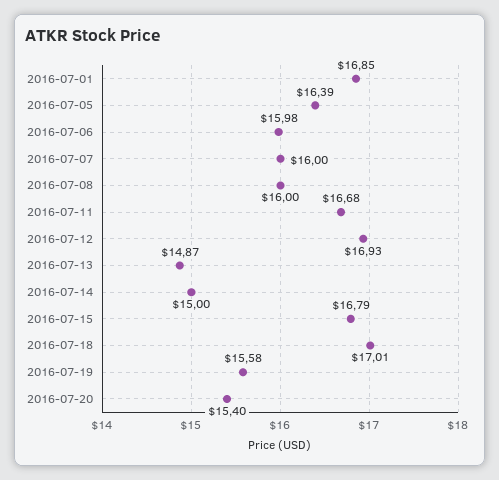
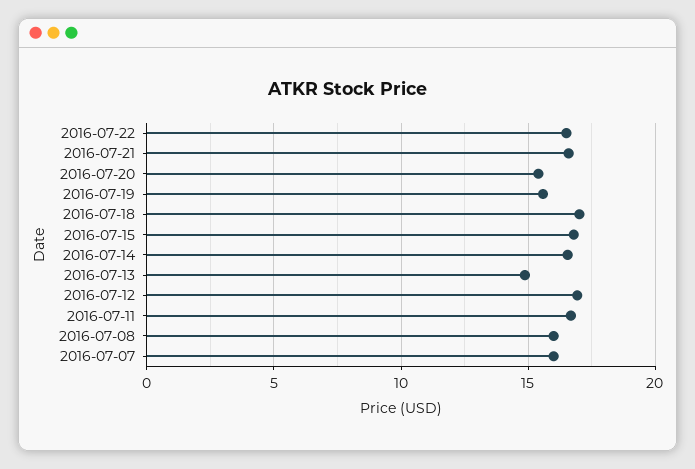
2016-07-01: 16.85 -> none
2016-07-05: 16.39 -> none
2016-07-06: 15.98 -> none
2016-07-14: 15 -> 16.5
2016-07-22: none -> 16.5
2016-07-21: none -> 16.5

